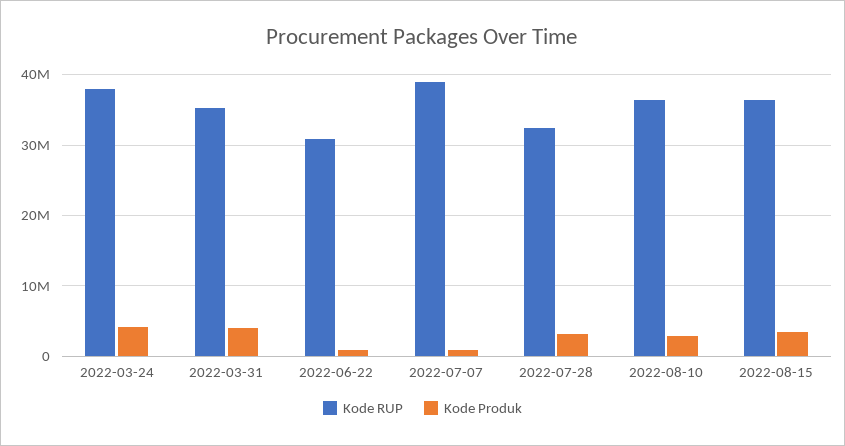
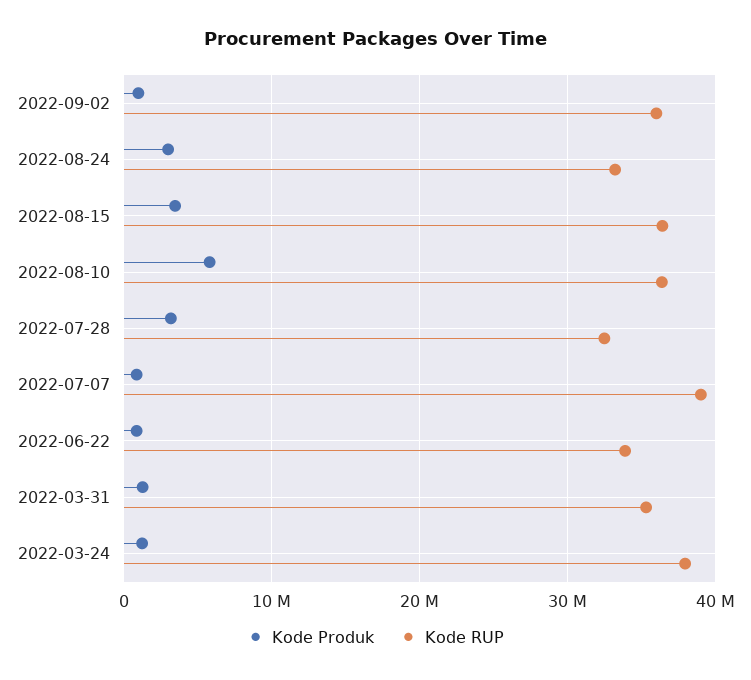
Kode Produk, 2022-03-24: 4000000 -> 1000000
Kode Produk, 2022-03-31: 4000000 -> 1000000
Kode RUP, 2022-06-22: 31000000 -> 34000000
Kode Produk, 2022-08-10: 3000000 -> 6000000
Kode Produk, 2022-09-02: none -> 1000000
Kode RUP, 2022-09-02: none -> 36000000
Kode Produk, 2022-08-24: none -> 3000000
Kode RUP, 2022-08-24: none -> 33000000

